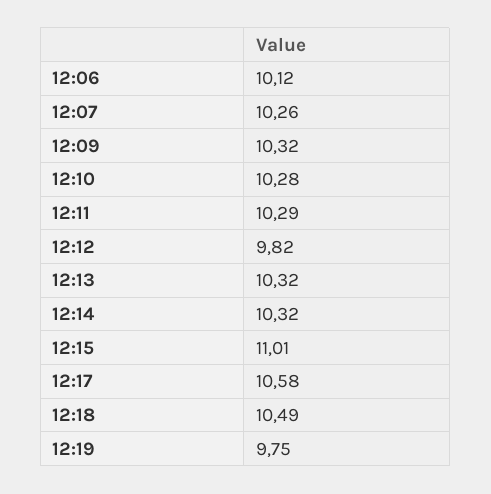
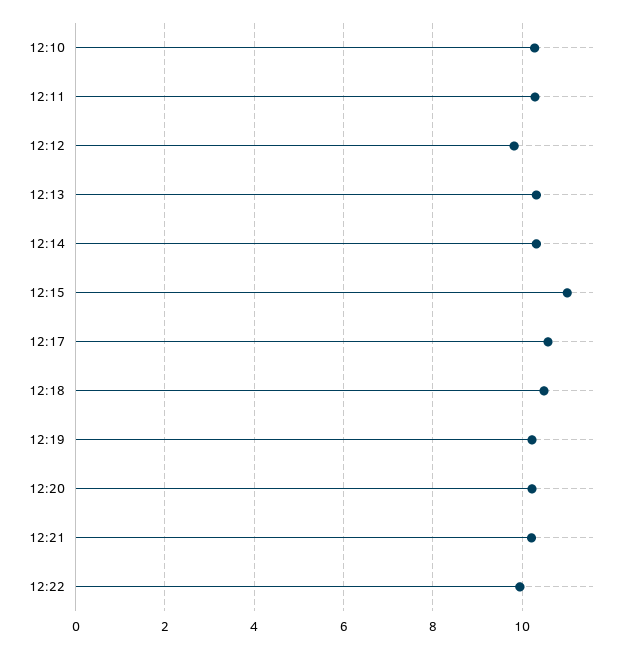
12:06: 10.12 -> none
12:07: 10.26 -> none
12:09: 10.32 -> none
12:19: 9.75 -> 10.2
12:20: none -> 10.2
12:21: none -> 10.2
12:22: none -> 10

